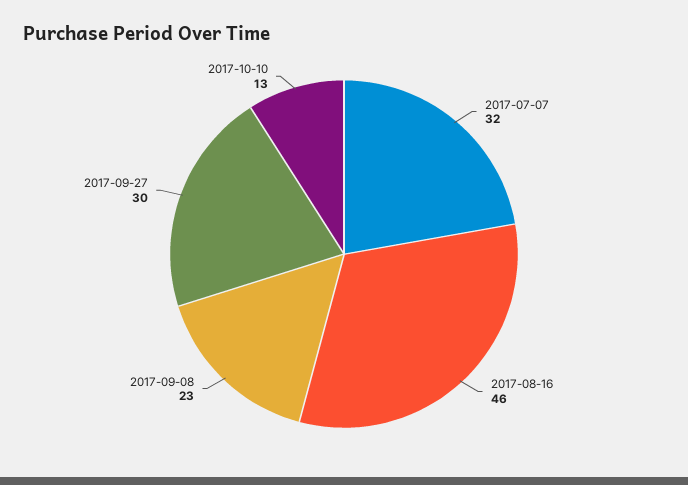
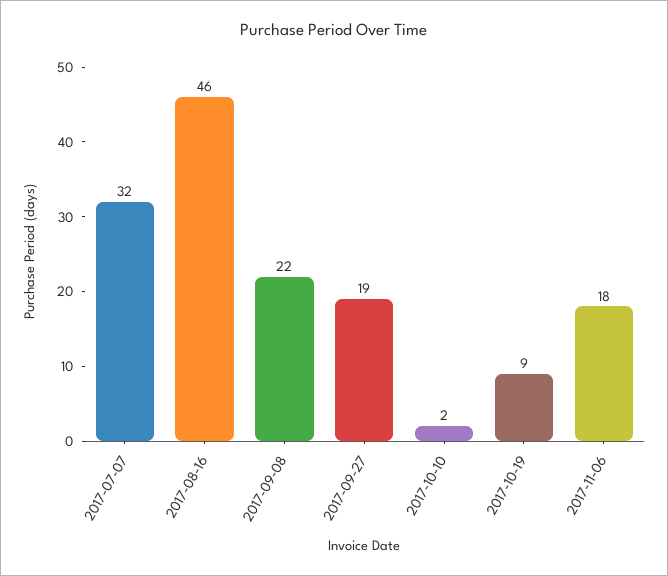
2017-09-08: 23 -> 22
2017-09-27: 30 -> 19
2017-10-10: 13 -> 2
2017-10-19: none -> 9
2017-11-06: none -> 18

